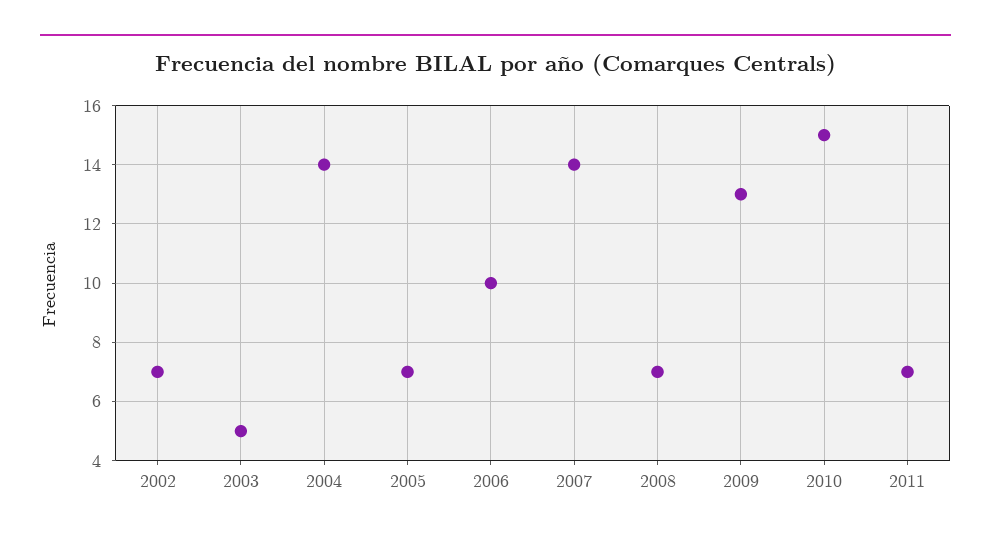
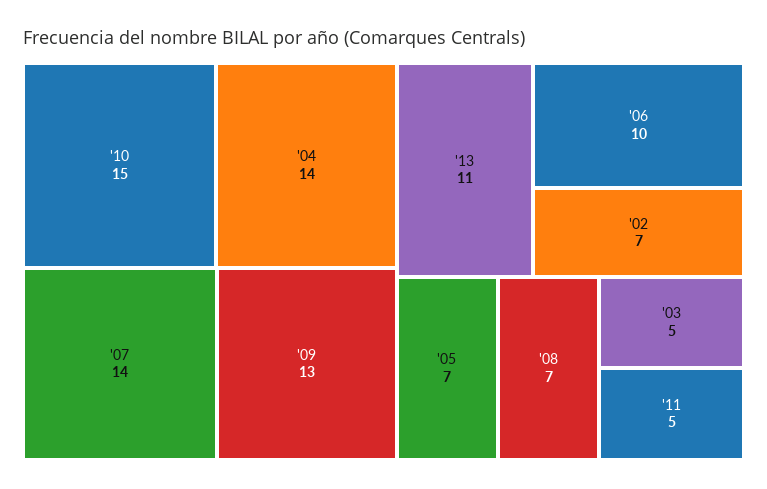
2011: 7 -> 5
'13: none -> 11

